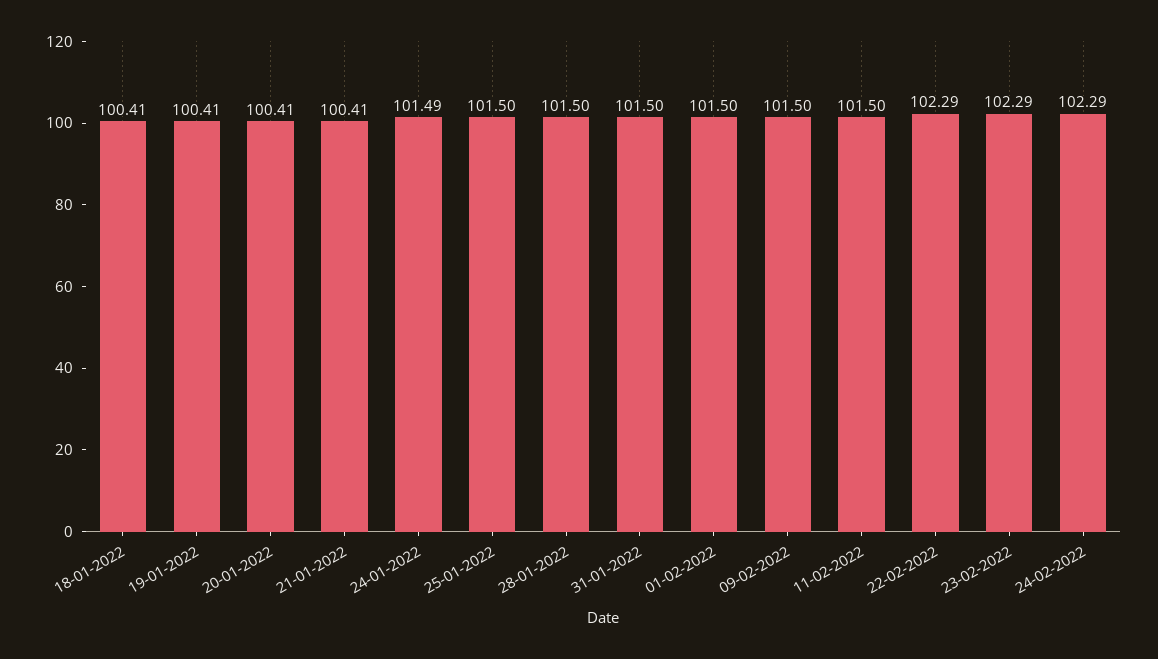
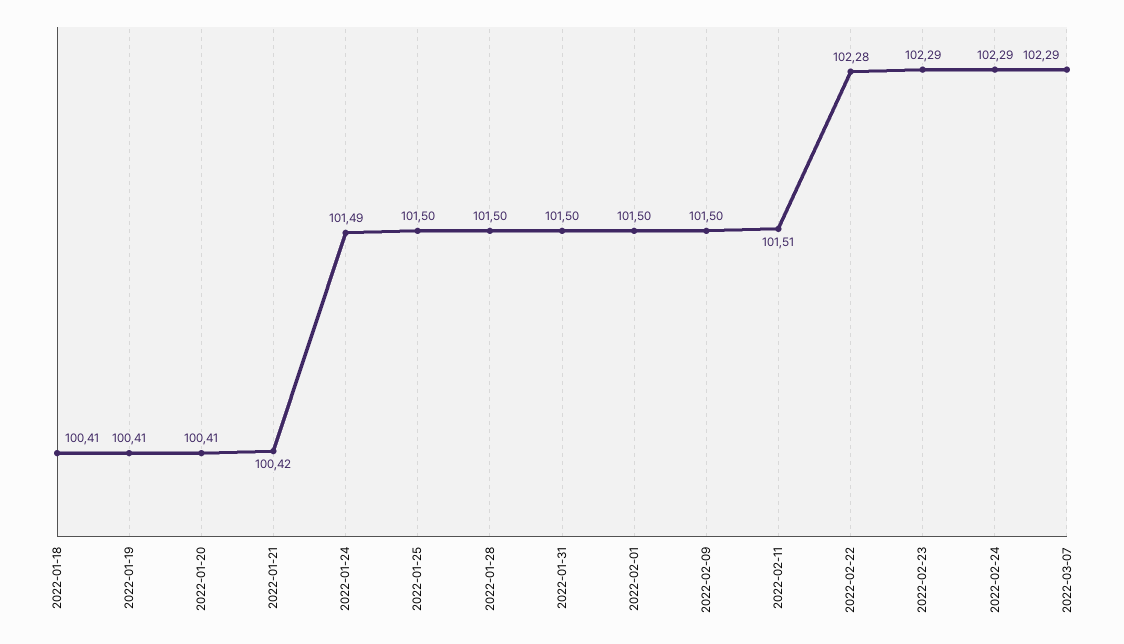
21-01-2022: 100.41 -> 100.42
11-02-2022: 101.5 -> 101.51
22-02-2022: 102.29 -> 102.28
2022-03-07: none -> 102.29

